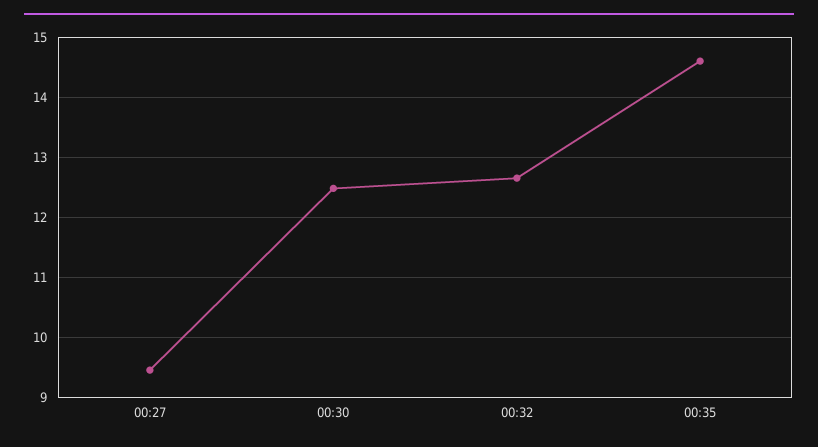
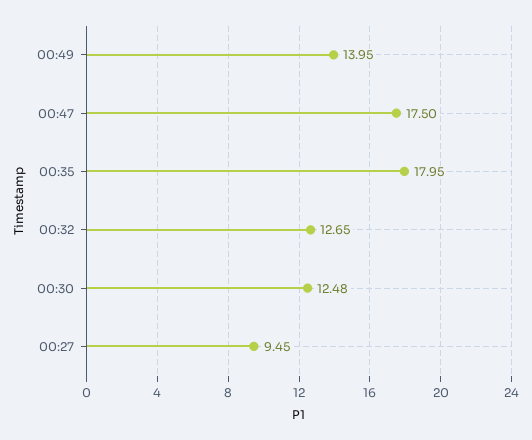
00:35: 14.6 -> 17.95
00:49: none -> 13.95
00:47: none -> 17.5

